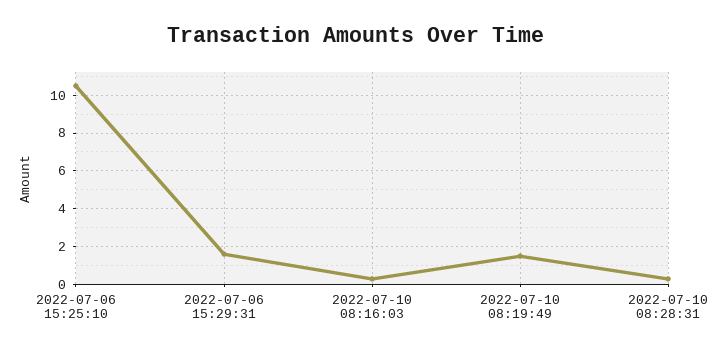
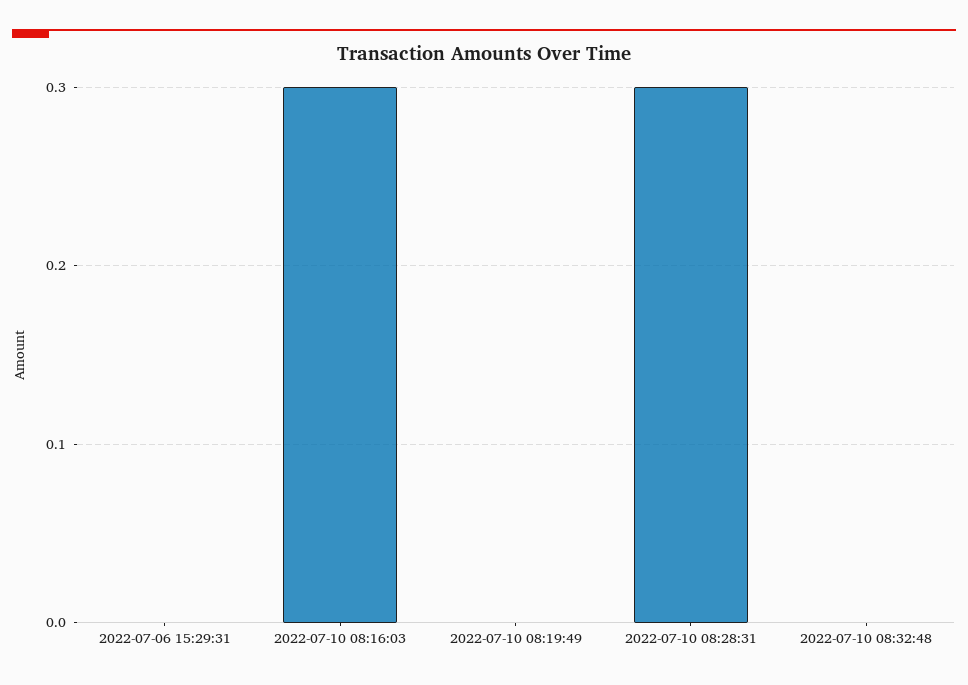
2022-07-06 15:25:10: 10.5 -> none
2022-07-06 15:29:31: 1.5 -> 0
2022-07-10 08:19:49: 1.5 -> 0
2022-07-10 08:32:48: none -> 0

